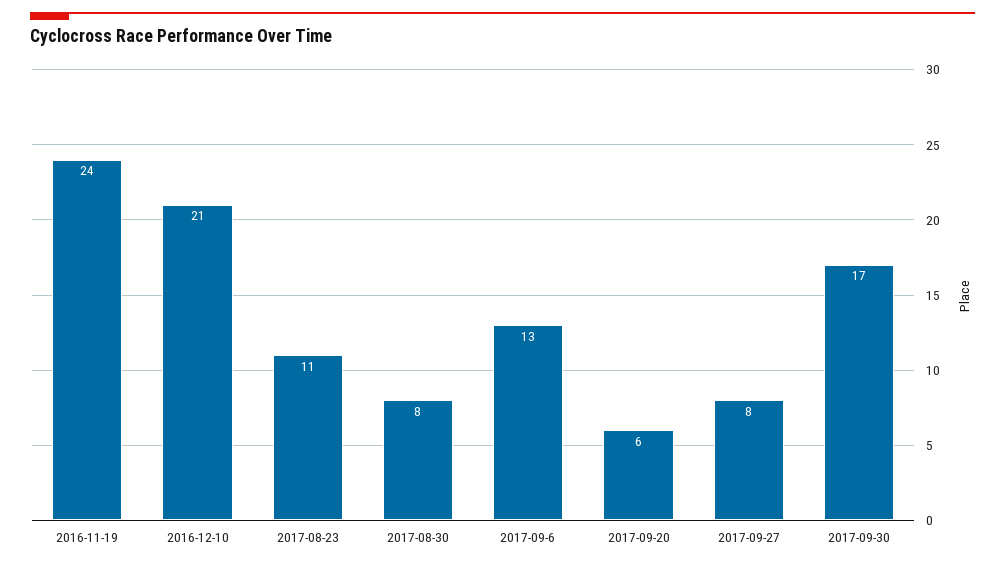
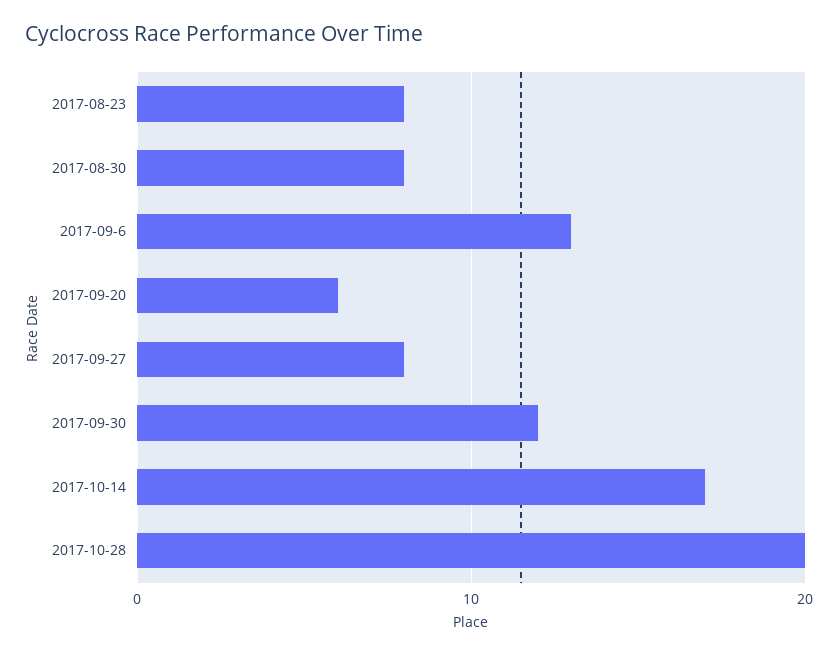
2016-11-19: 24 -> none
2016-12-10: 21 -> none
2017-08-23: 11 -> 8
2017-09-30: 17 -> 12
2017-10-14: none -> 17
2017-10-28: none -> 20

